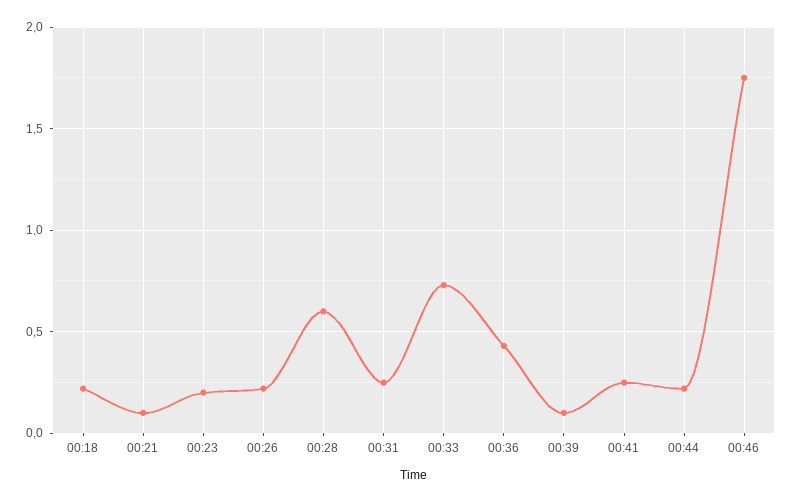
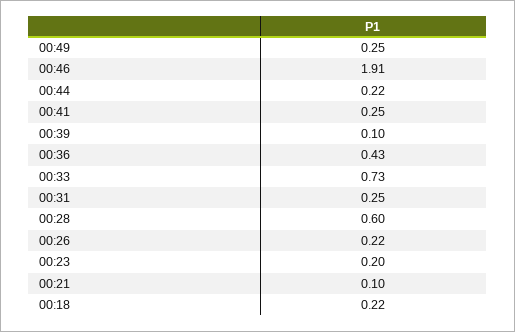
00:46: 1.75 -> 1.91
00:49: none -> 0.25

